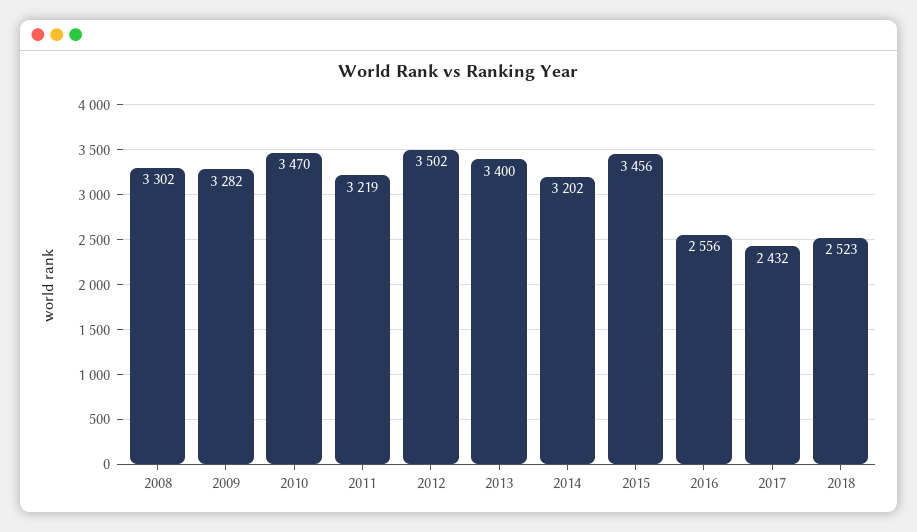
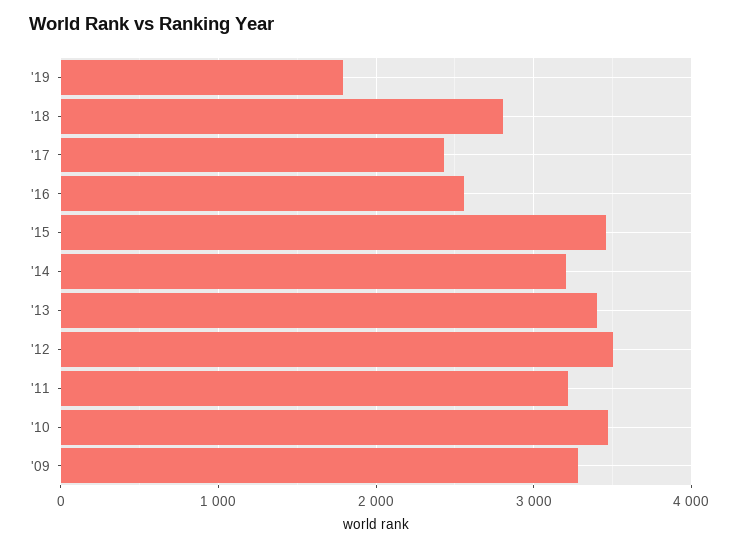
2008: 3302 -> none
2018: 2523 -> 2800
'19: none -> 1800

